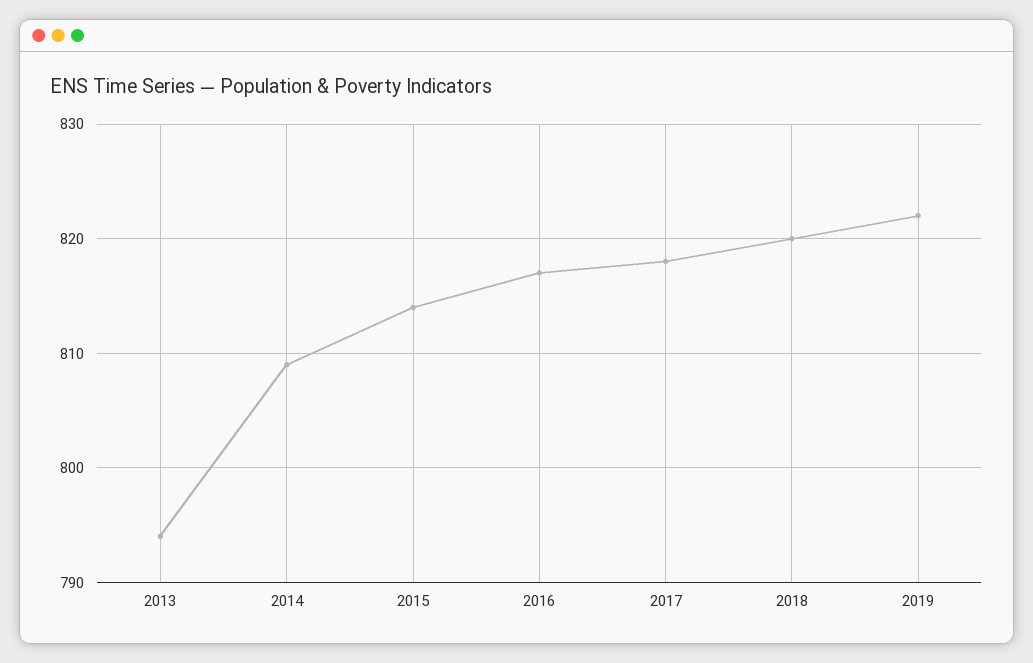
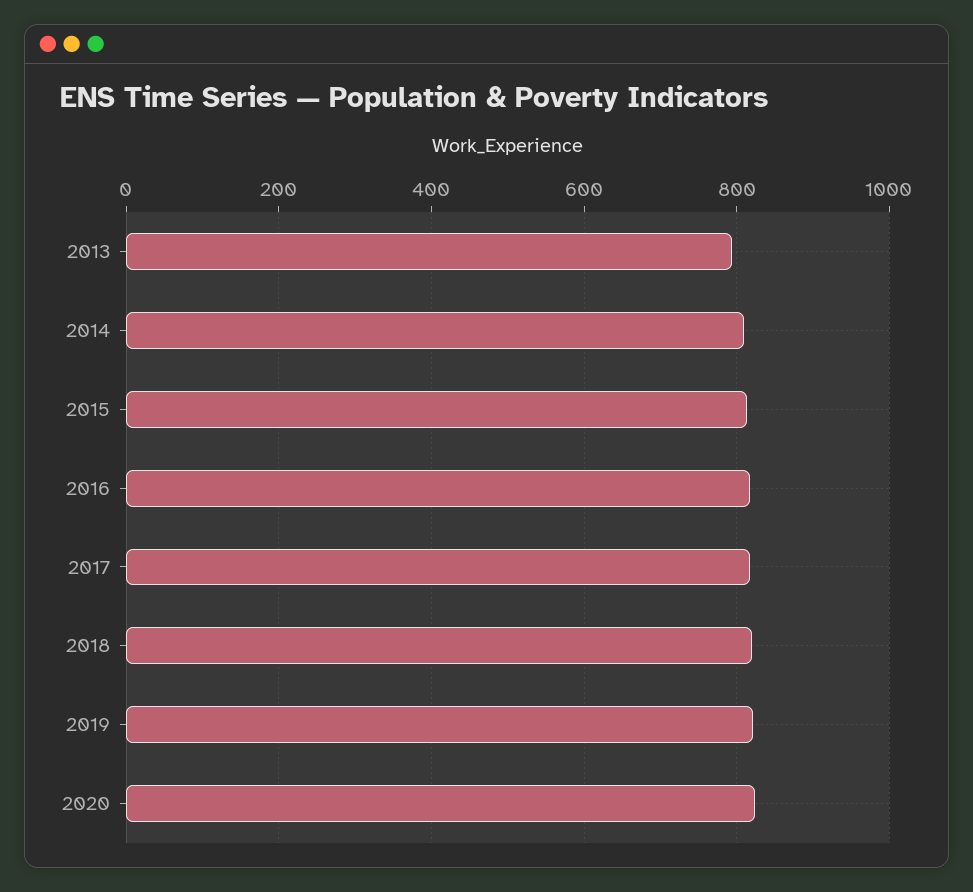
2020: none -> 820

